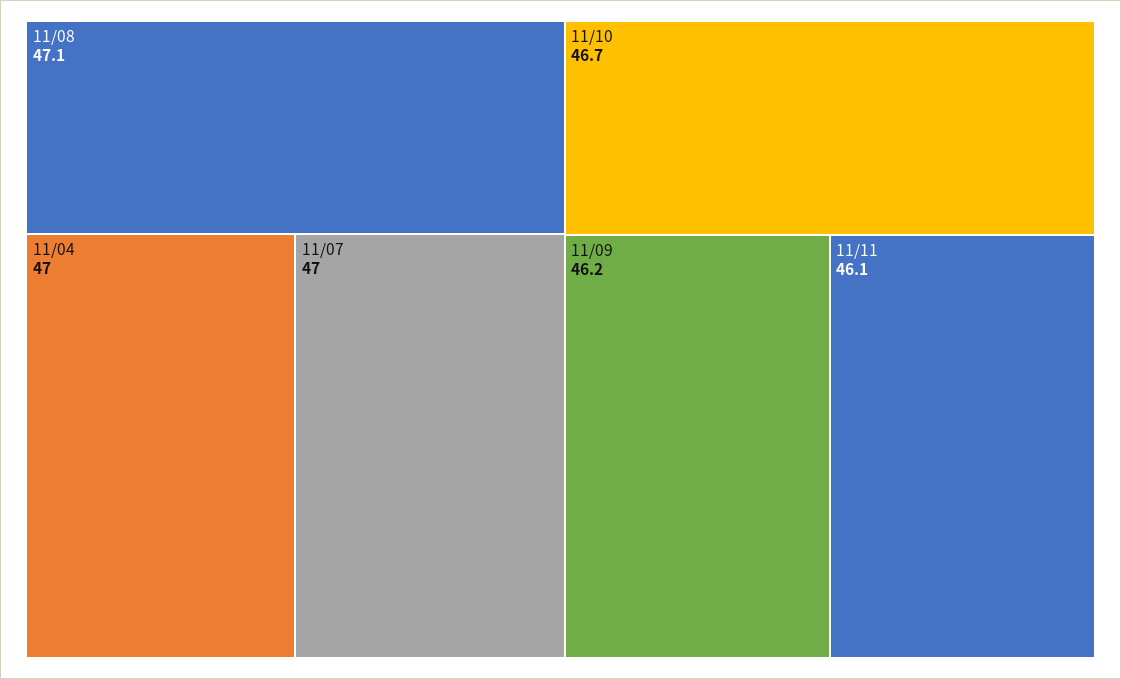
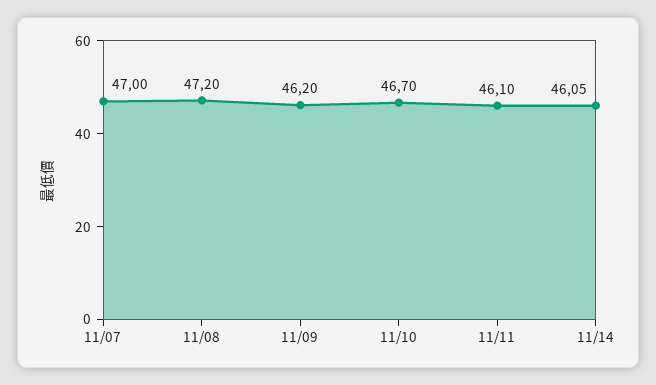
11/08: 47.1 -> 47.2
11/04: 47 -> none
11/14: none -> 46.05

